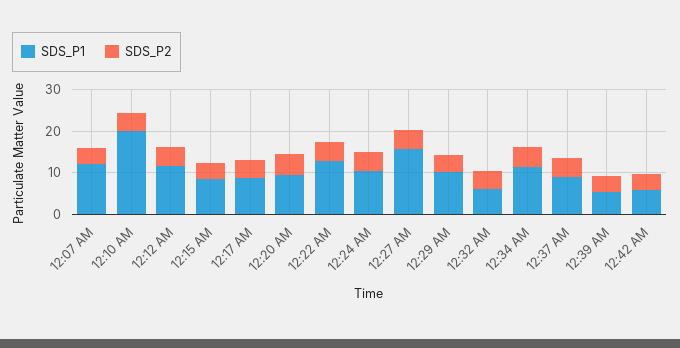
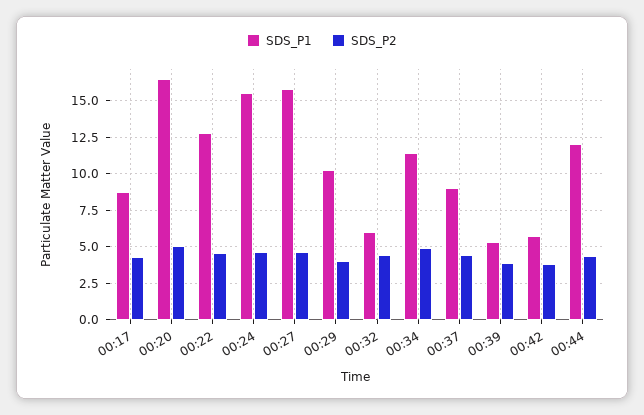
SDS_P1, 12:07 AM: 12 -> none
SDS_P2, 12:07 AM: 4 -> none
SDS_P1, 12:10 AM: 20 -> none
SDS_P2, 12:10 AM: 4 -> none
SDS_P1, 12:12 AM: 12 -> none
SDS_P2, 12:12 AM: 4 -> none
SDS_P1, 12:15 AM: 8 -> none
SDS_P2, 12:15 AM: 4 -> none
SDS_P1, 12:20 AM: 10 -> 16.5
SDS_P1, 12:24 AM: 10 -> 15.5
SDS_P1, 00:44: none -> 12
SDS_P2, 00:44: none -> 4.5

